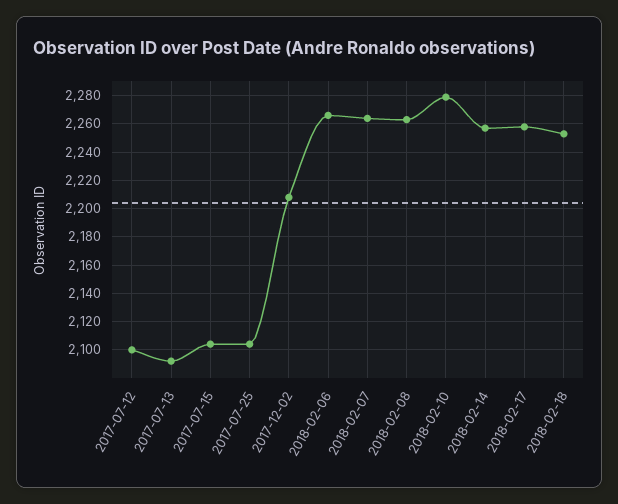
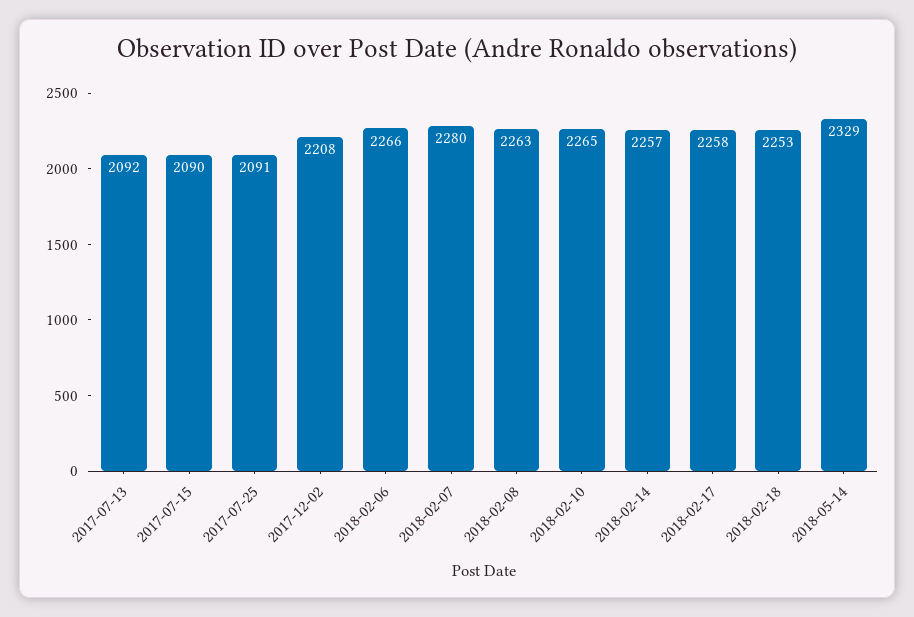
2017-07-12: 2100 -> none
2017-07-15: 2105 -> 2090
2017-07-25: 2105 -> 2091
2018-02-07: 2265 -> 2280
2018-02-10: 2280 -> 2265
2018-05-14: none -> 2329

